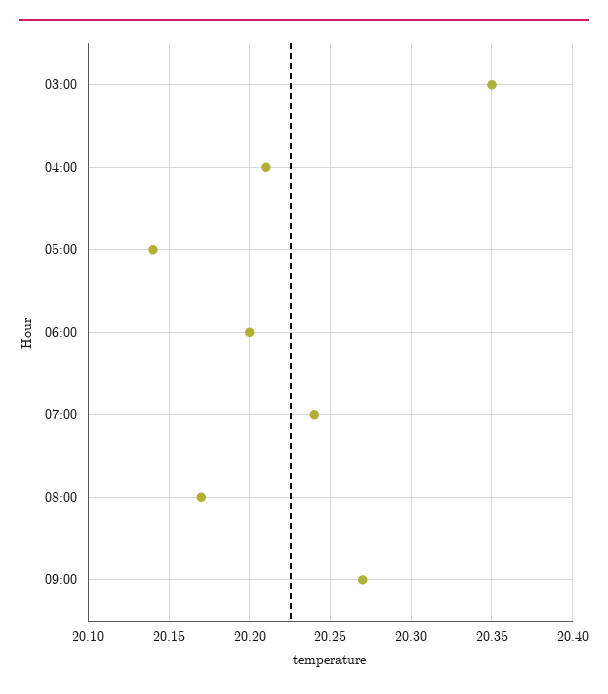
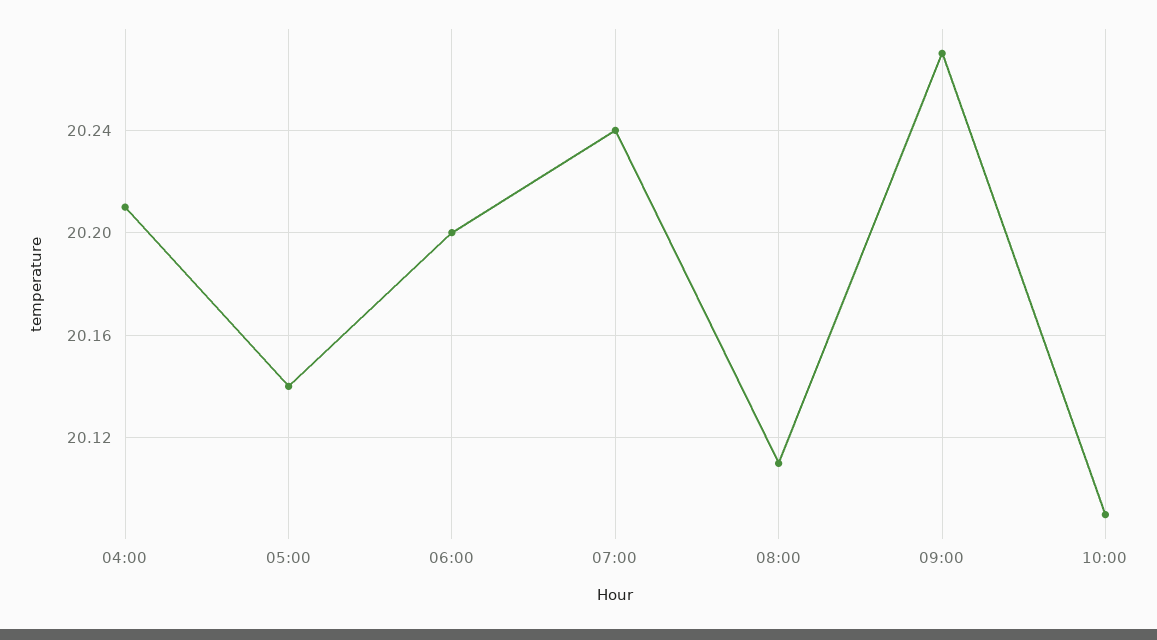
03:00: 20.35 -> none
08:00: 20.17 -> 20.11
10:00: none -> 20.09

